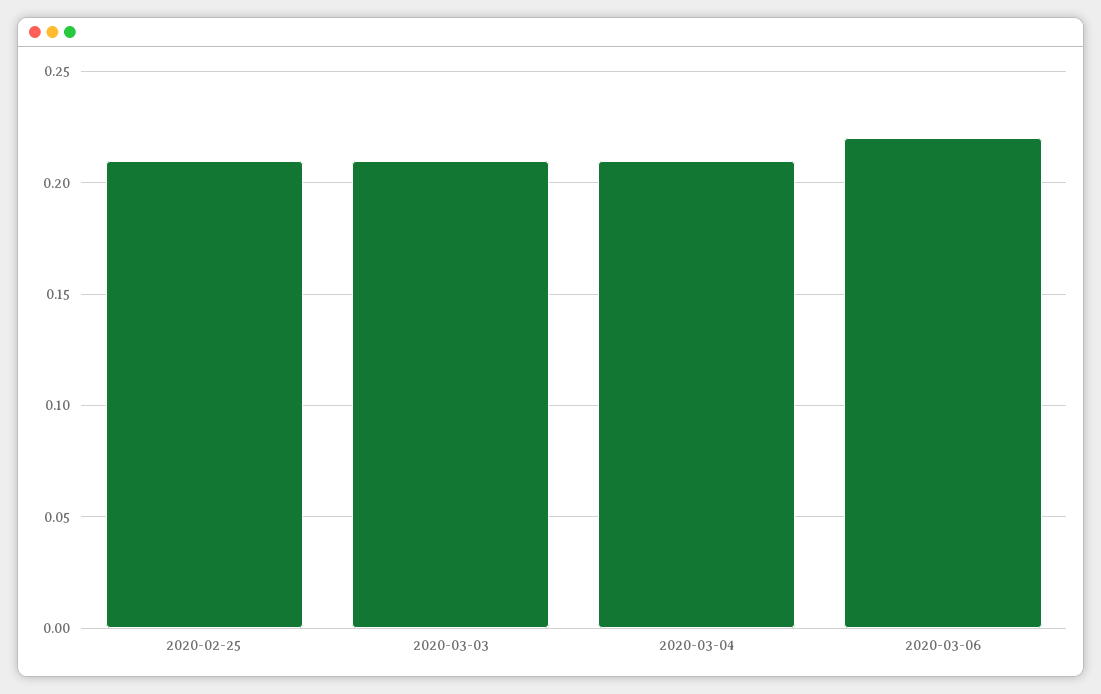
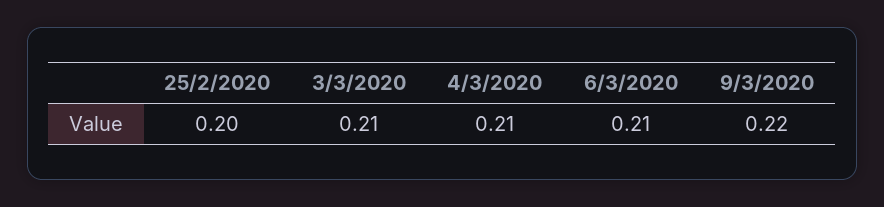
2020-02-25: 0.21 -> 0.2
2020-03-06: 0.22 -> 0.21
9/3/2020: none -> 0.22

